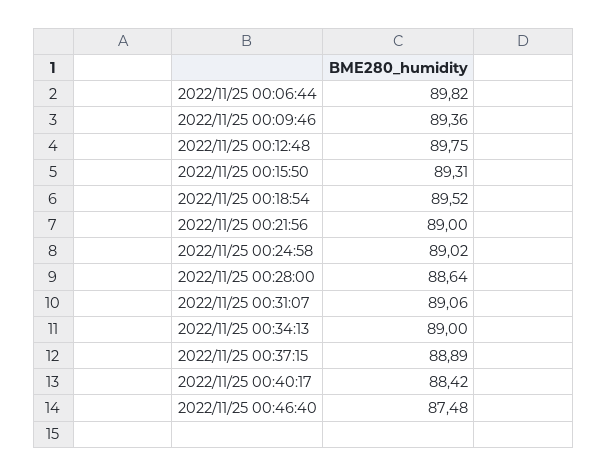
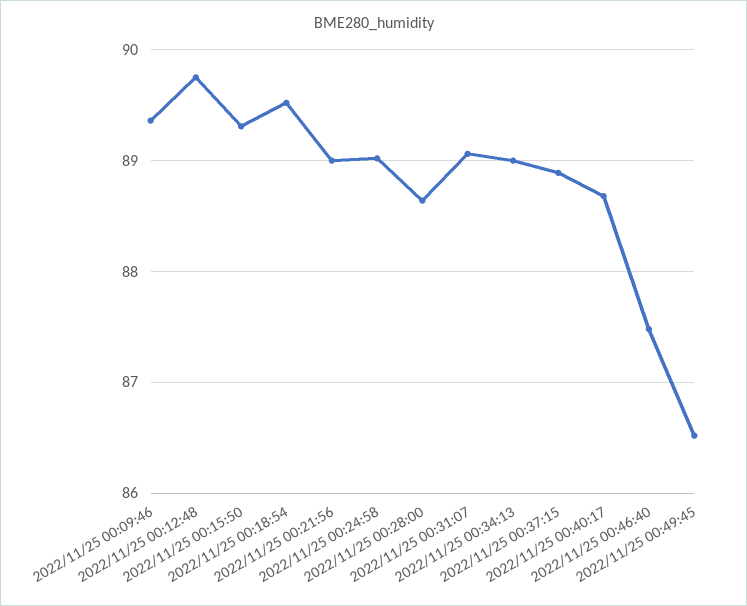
2022/11/25 00:06:44: 89.82 -> none
2022/11/25 00:40:17: 88.42 -> 88.7
2022/11/25 00:49:45: none -> 86.5

